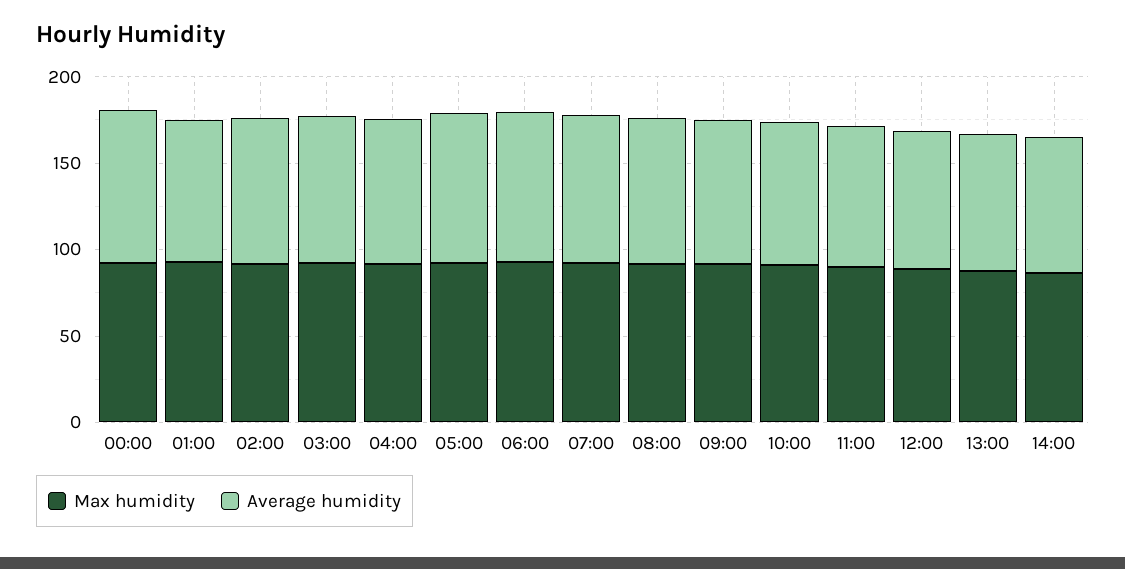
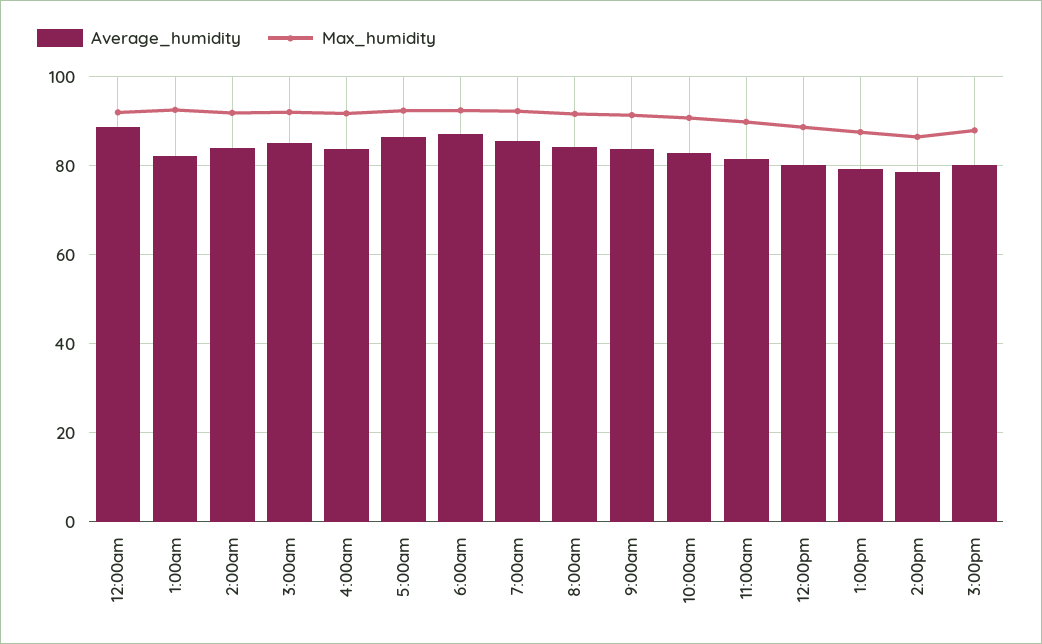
Average humidity, 3:00pm: none -> 80
Max humidity, 3:00pm: none -> 88

